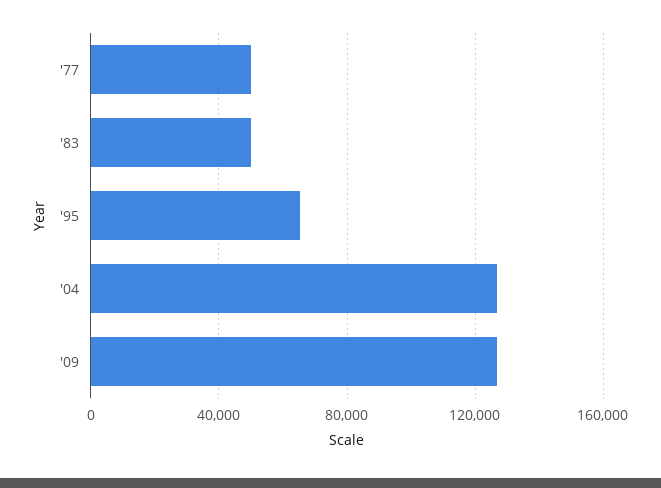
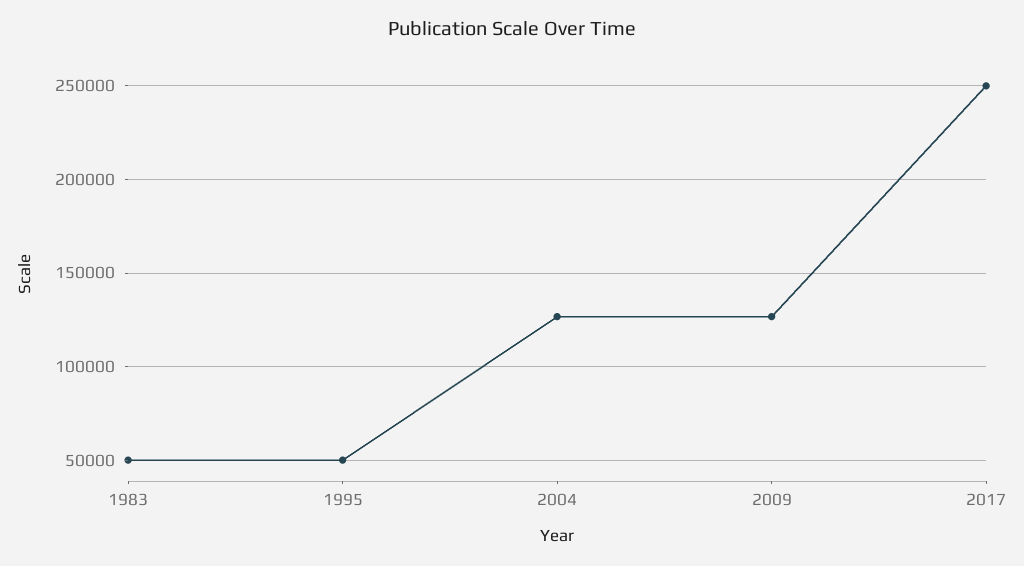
'77: 50000 -> none
'95: 65000 -> 50000
2017: none -> 250000

